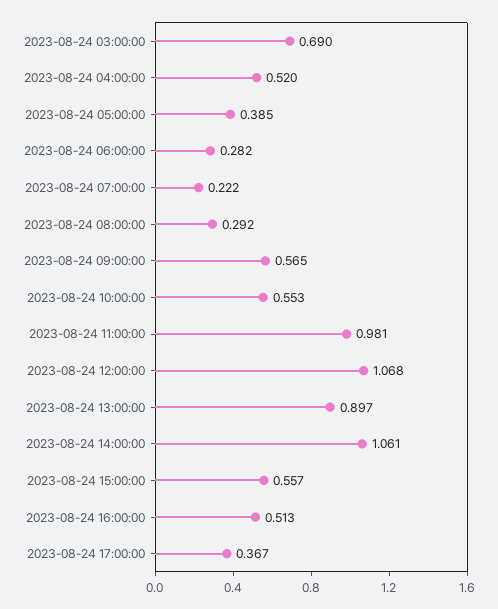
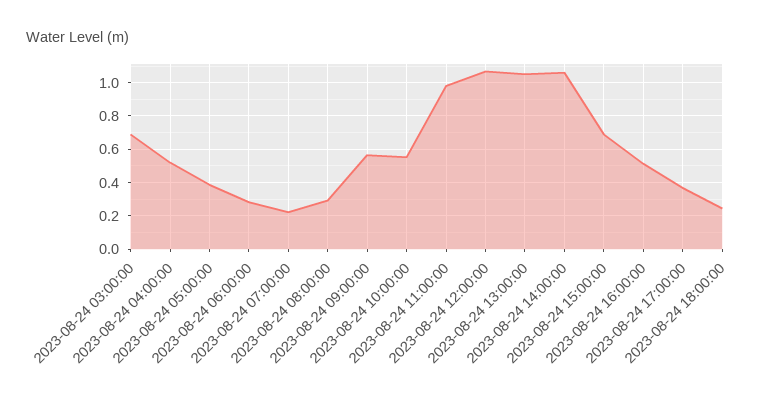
2023-08-24 13:00:00: 0.897 -> 1.05
2023-08-24 15:00:00: 0.557 -> 0.7
2023-08-24 18:00:00: none -> 0.25

